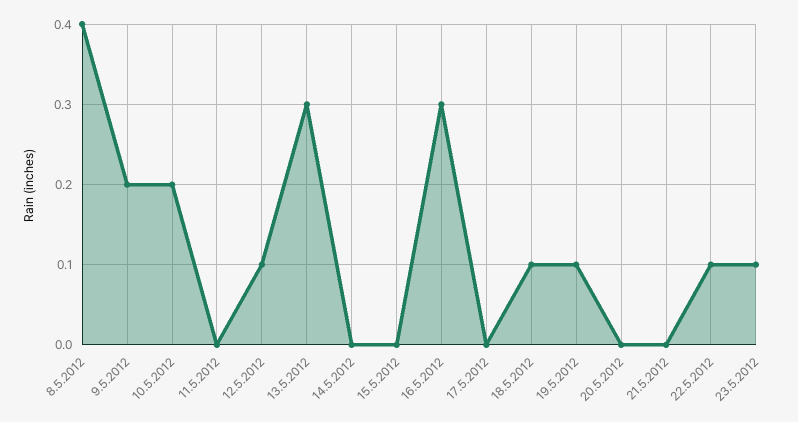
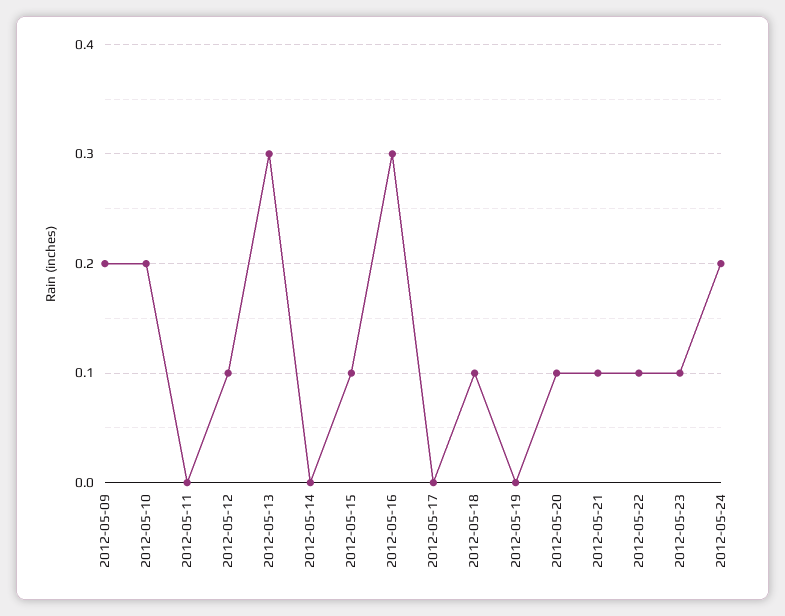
8.5.2012: 0.4 -> none
15.5.2012: 0 -> 0.1
19.5.2012: 0.1 -> 0
20.5.2012: 0 -> 0.1
21.5.2012: 0 -> 0.1
2012-05-24: none -> 0.2

